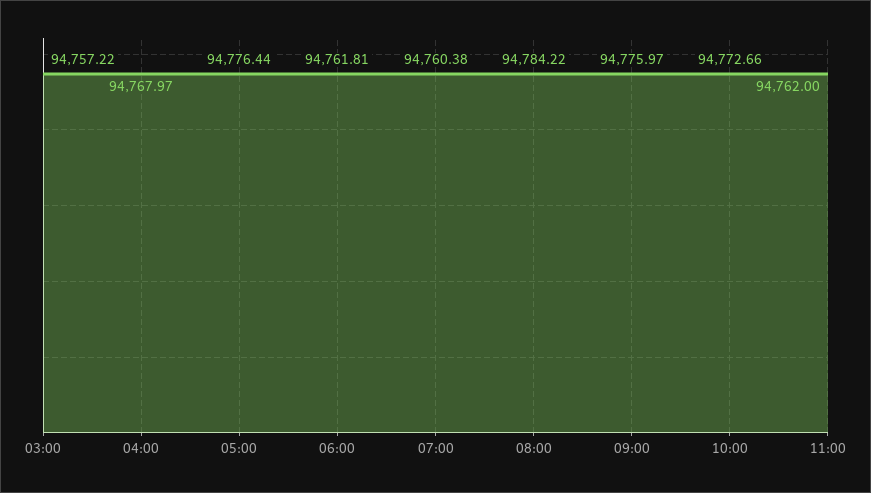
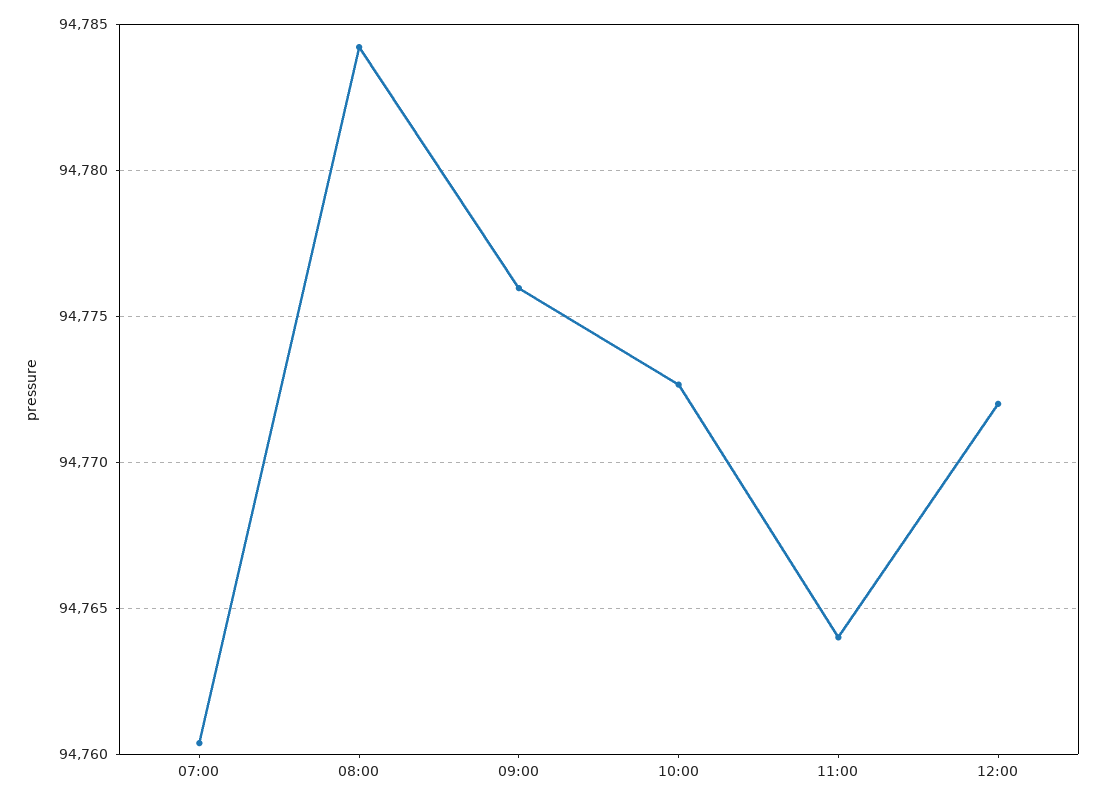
03:00: 94757.22 -> none
04:00: 94767.97 -> none
05:00: 94776.44 -> none
06:00: 94761.81 -> none
11:00: 94762 -> 94764
12:00: none -> 94772

